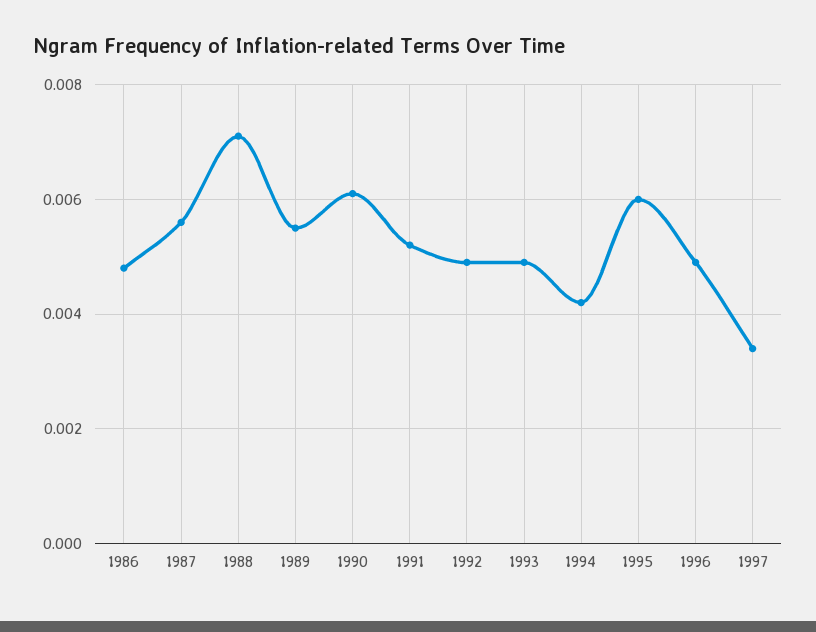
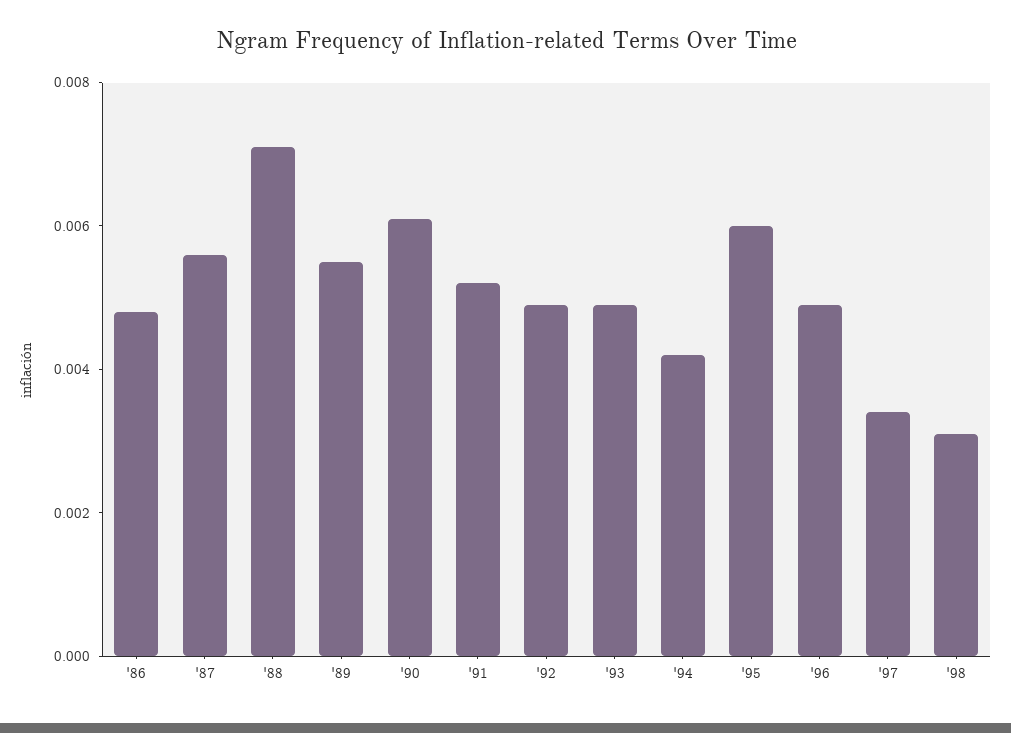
'98: none -> 0.003

